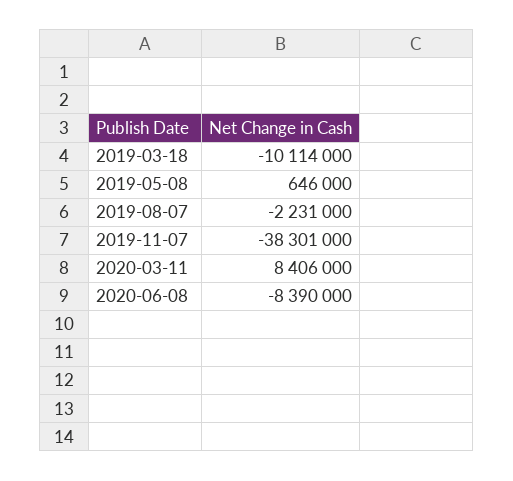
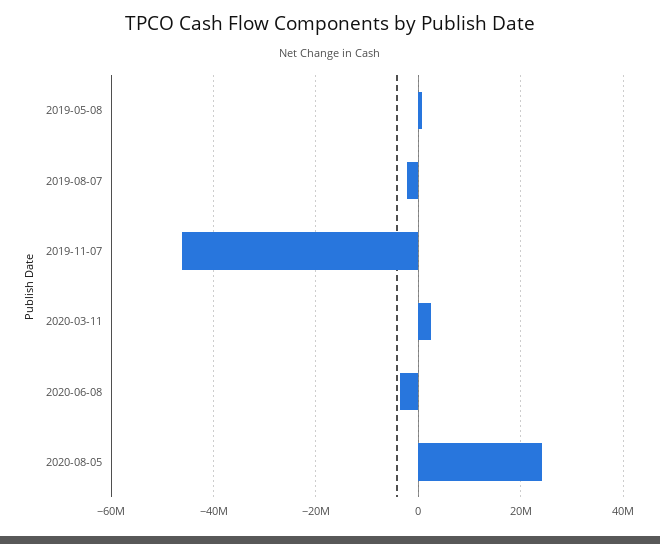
2019-03-18: -10114000 -> none
2019-11-07: -38301000 -> -46000000
2020-03-11: 8406000 -> 2000000
2020-06-08: -8390000 -> -4000000
2020-08-05: none -> 24000000

